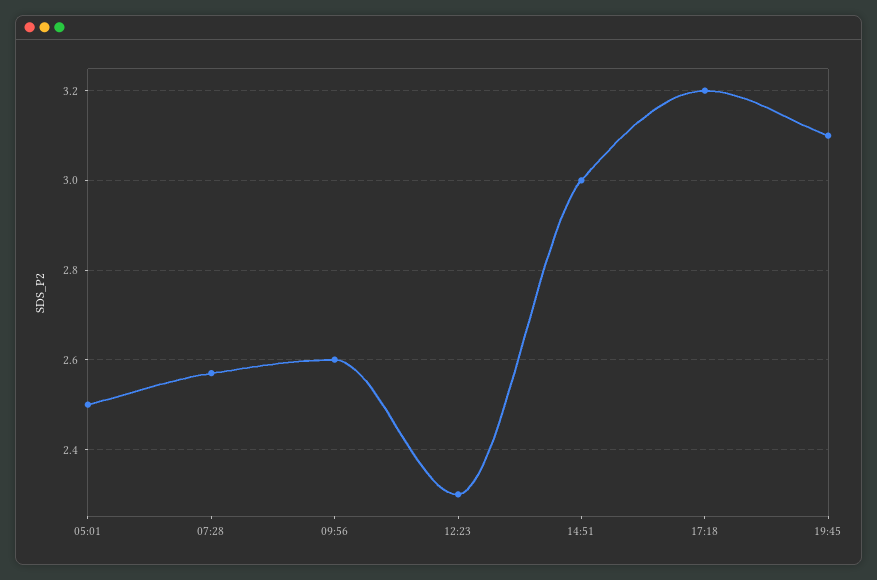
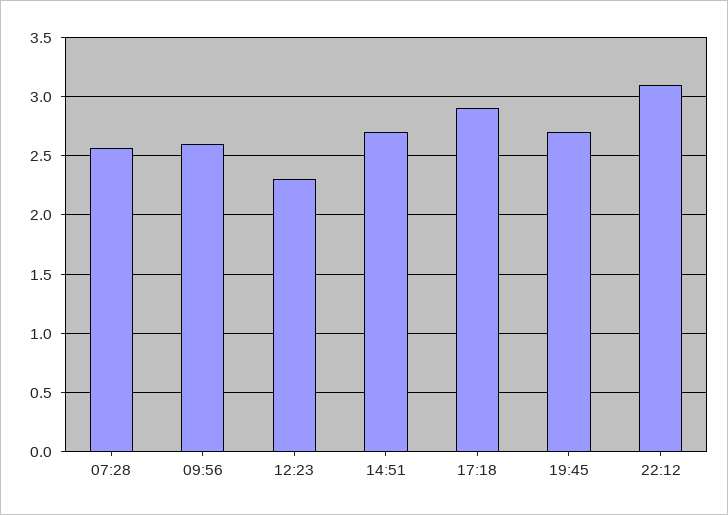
05:01: 2.5 -> none
14:51: 3 -> 2.7
17:18: 3.2 -> 2.9
19:45: 3.1 -> 2.7
22:12: none -> 3.1

